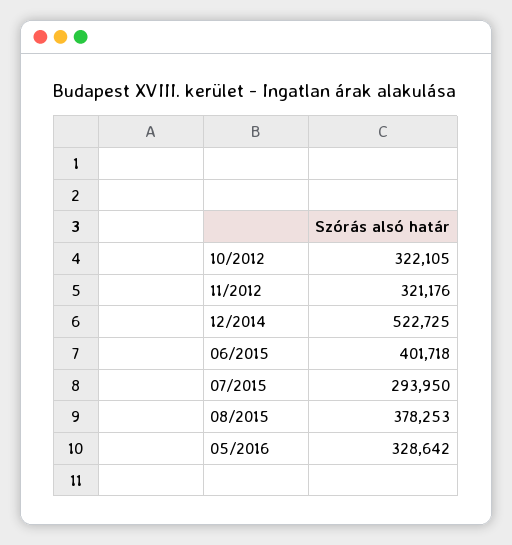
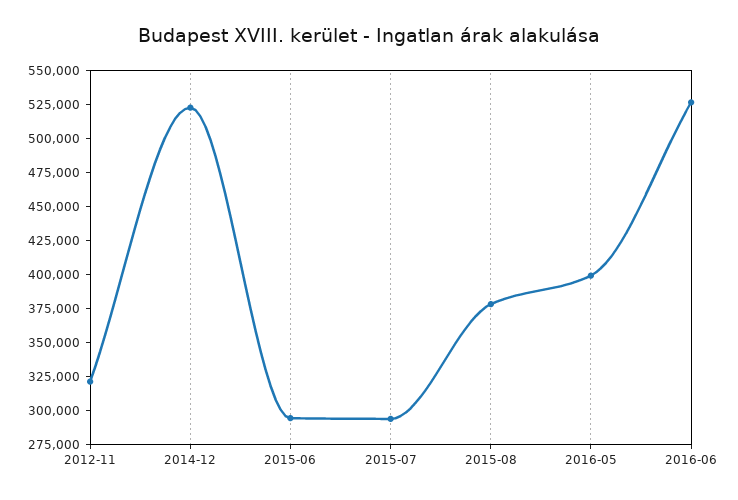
10/2012: 322105 -> none
06/2015: 401718 -> 300000
05/2016: 328642 -> 400000
2016-06: none -> 525000

